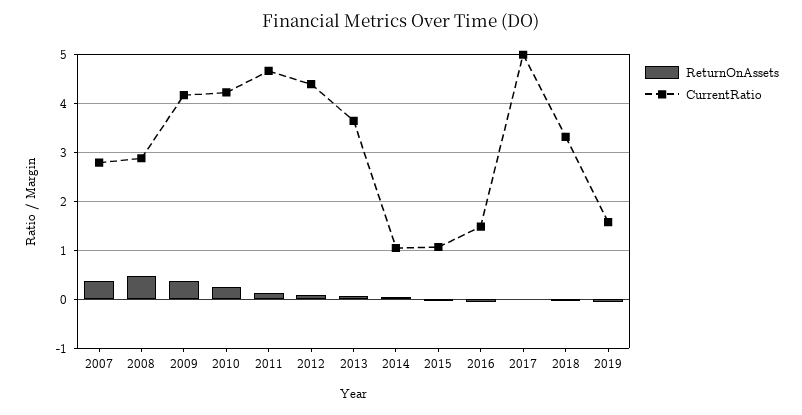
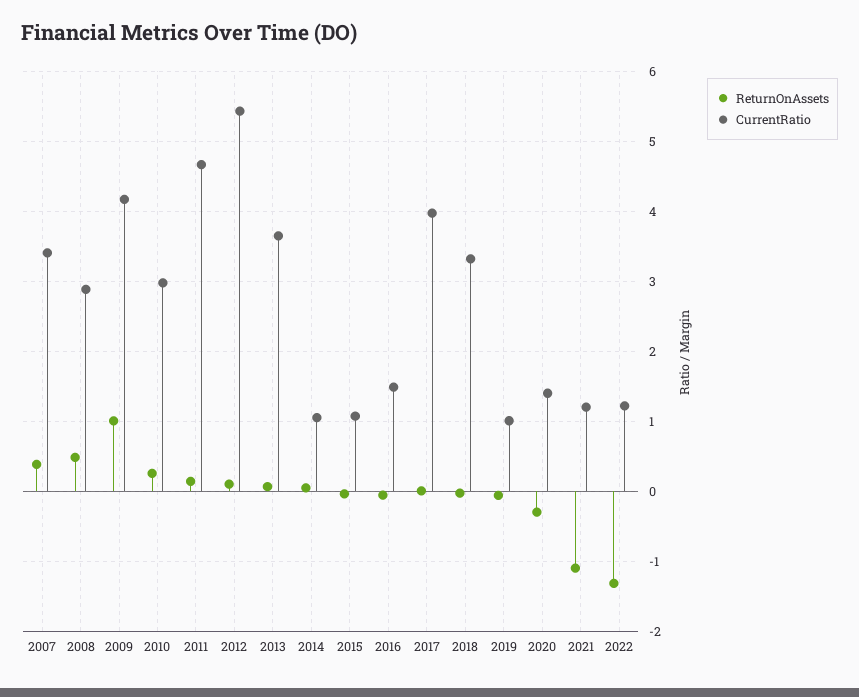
CurrentRatio, 2007: 2.8 -> 3.4
ReturnOnAssets, 2009: 0.4 -> 1
CurrentRatio, 2010: 4.2 -> 3
CurrentRatio, 2012: 4.4 -> 5.4
CurrentRatio, 2017: 5 -> 4
CurrentRatio, 2019: 1.6 -> 1
ReturnOnAssets, 2020: none -> -0.3
CurrentRatio, 2020: none -> 1.4
ReturnOnAssets, 2021: none -> -1.1
CurrentRatio, 2021: none -> 1.2
ReturnOnAssets, 2022: none -> -1.3
CurrentRatio, 2022: none -> 1.2

